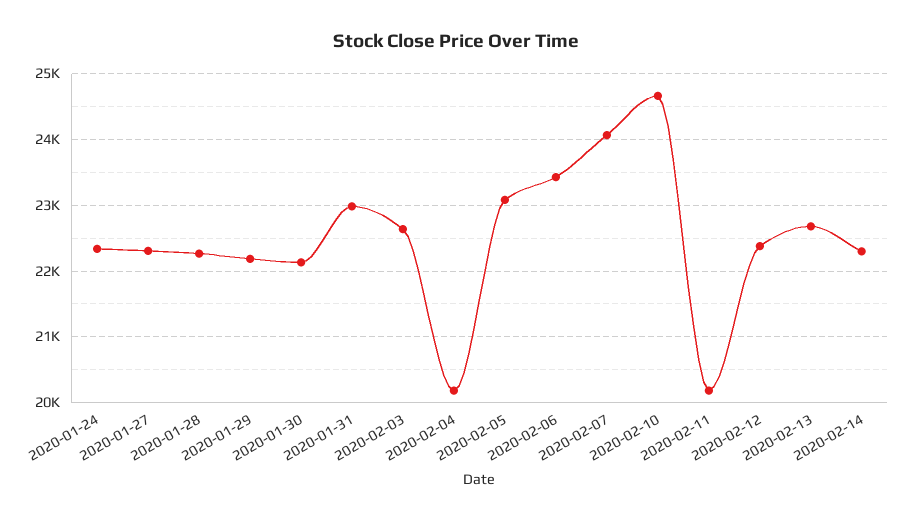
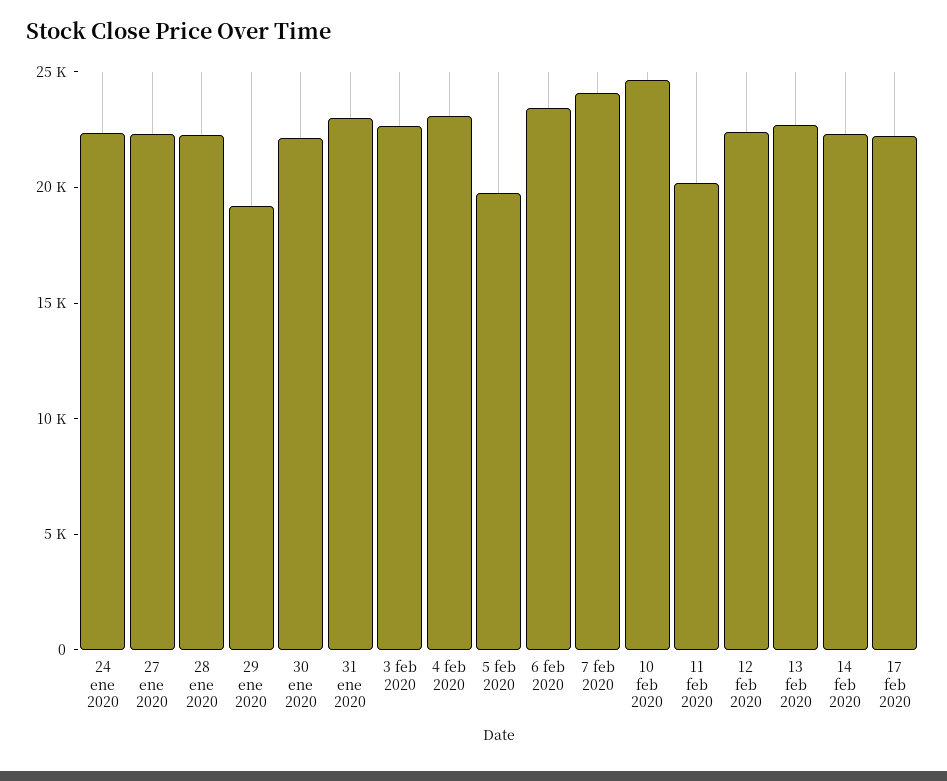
2020-01-29: 22200 -> 19000
2020-02-04: 20200 -> 23000
2020-02-05: 23100 -> 20000
17 feb 2020: none -> 22000

